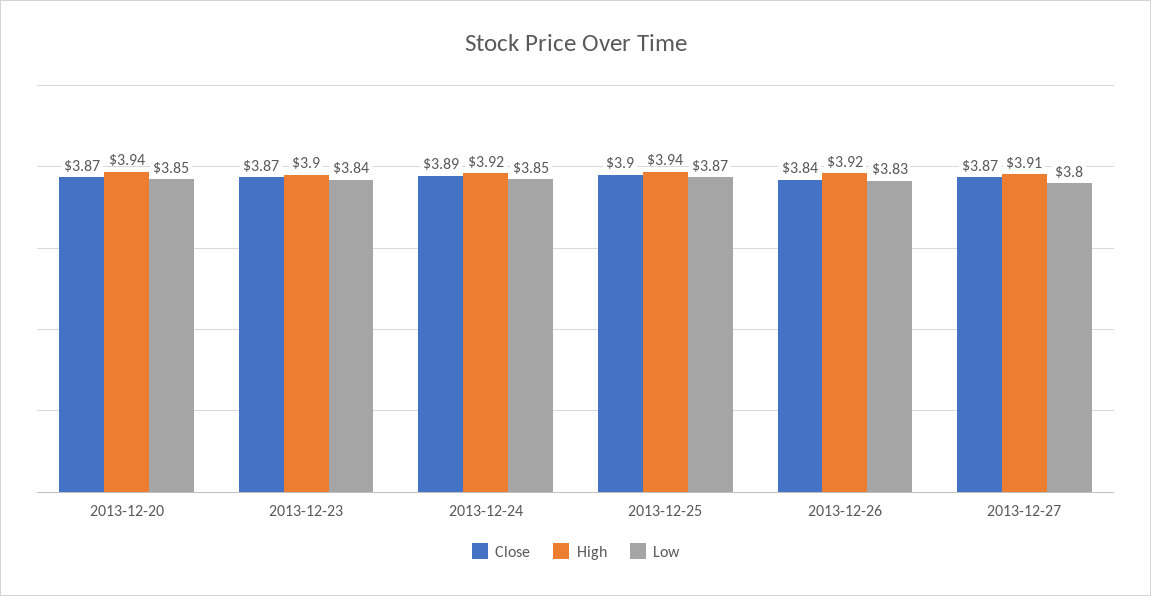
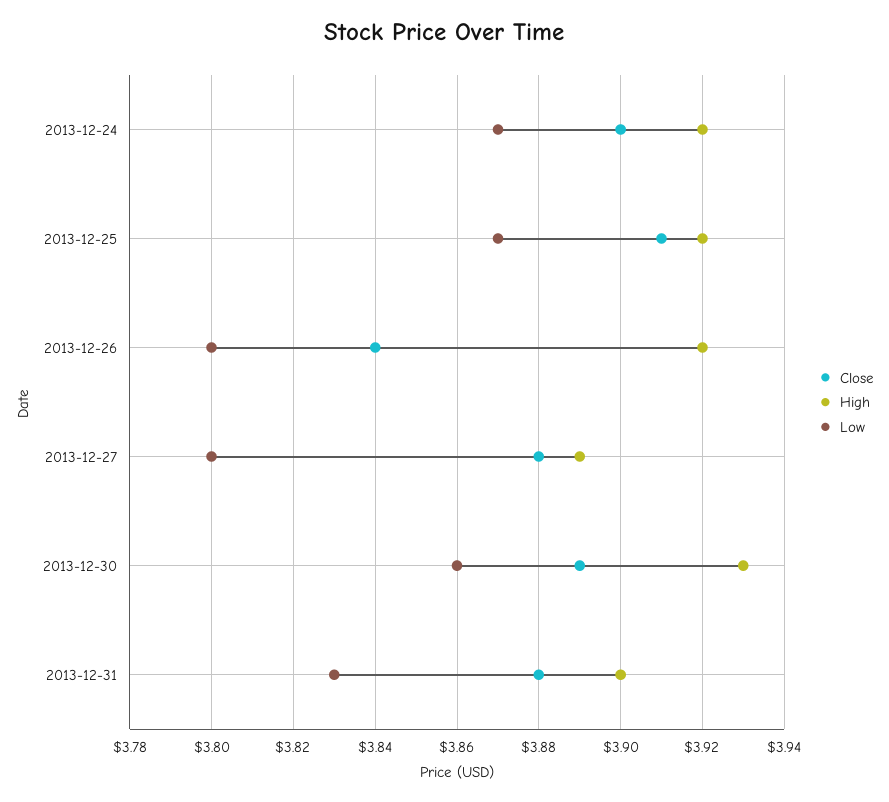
Close, 2013-12-20: 3.87 -> none
High, 2013-12-20: 3.94 -> none
Low, 2013-12-20: 3.85 -> none
Close, 2013-12-23: 3.87 -> none
High, 2013-12-23: 3.9 -> none
Low, 2013-12-23: 3.84 -> none
Close, 2013-12-24: 3.89 -> 3.9
Low, 2013-12-24: 3.85 -> 3.87
Close, 2013-12-25: 3.9 -> 3.91
High, 2013-12-25: 3.94 -> 3.92
Low, 2013-12-26: 3.83 -> 3.8
Close, 2013-12-27: 3.87 -> 3.88
High, 2013-12-27: 3.91 -> 3.89
Close, 2013-12-30: none -> 3.89
High, 2013-12-30: none -> 3.93
Low, 2013-12-30: none -> 3.86
Close, 2013-12-31: none -> 3.88
High, 2013-12-31: none -> 3.9
Low, 2013-12-31: none -> 3.83

